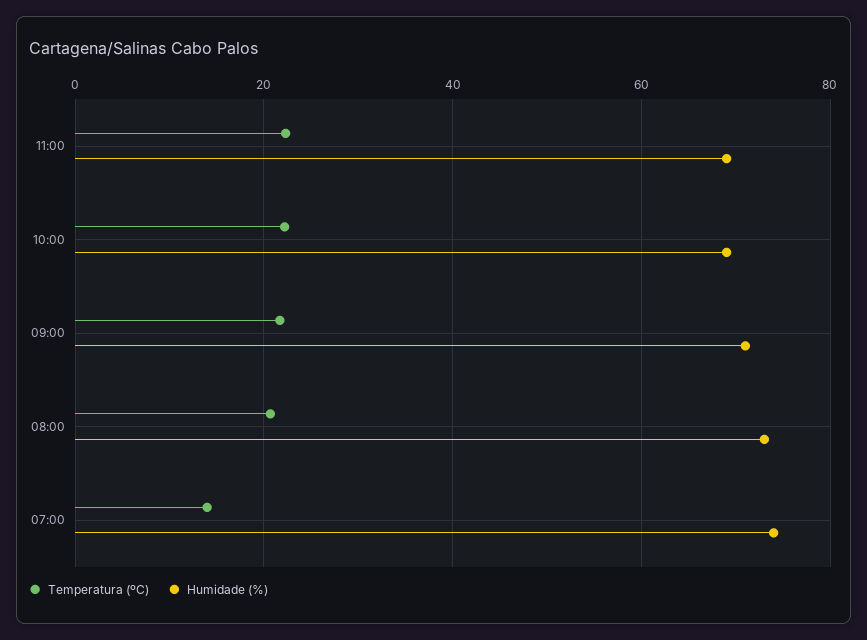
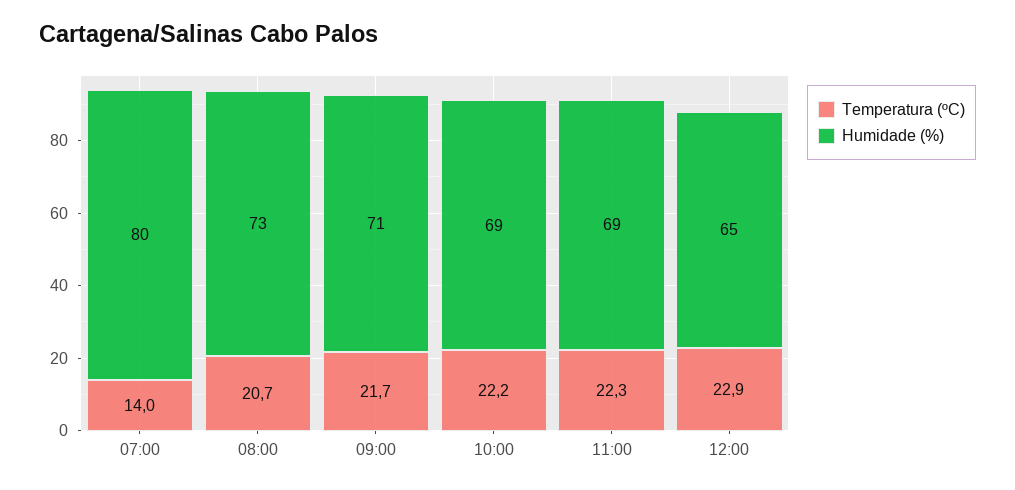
Humidade (%), 07:00: 74 -> 80
Temperatura (ºC), 12:00: none -> 22.9
Humidade (%), 12:00: none -> 65

